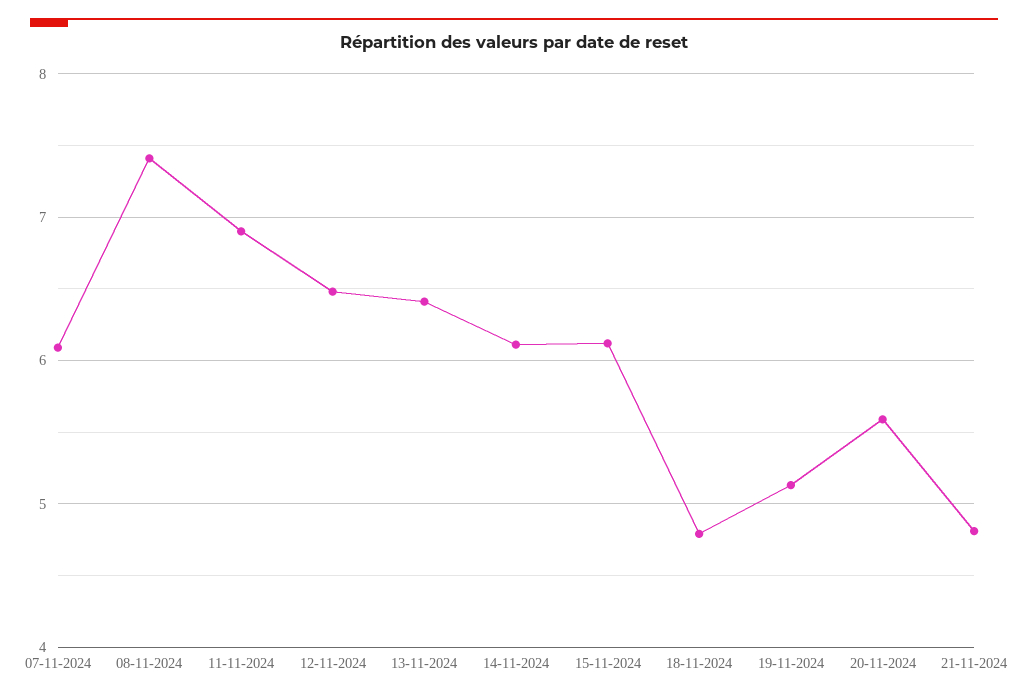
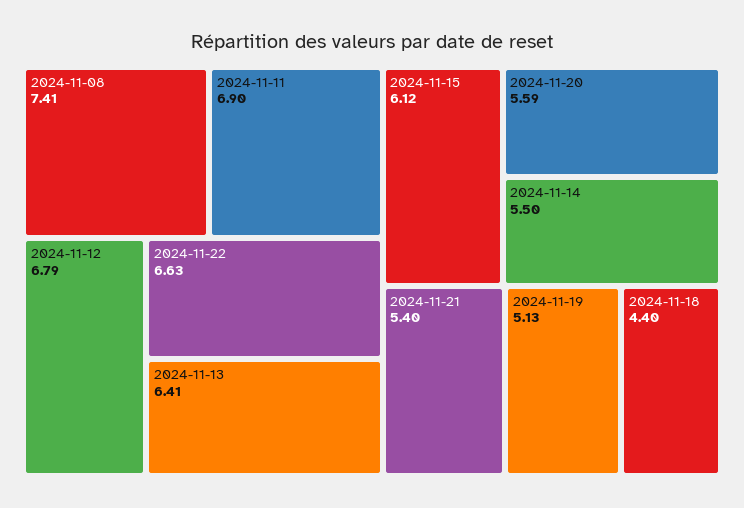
07-11-2024: 6.1 -> none
12-11-2024: 6.5 -> 6.79
14-11-2024: 6.1 -> 5.5
18-11-2024: 4.8 -> 4.4
21-11-2024: 4.8 -> 5.4
2024-11-22: none -> 6.63

